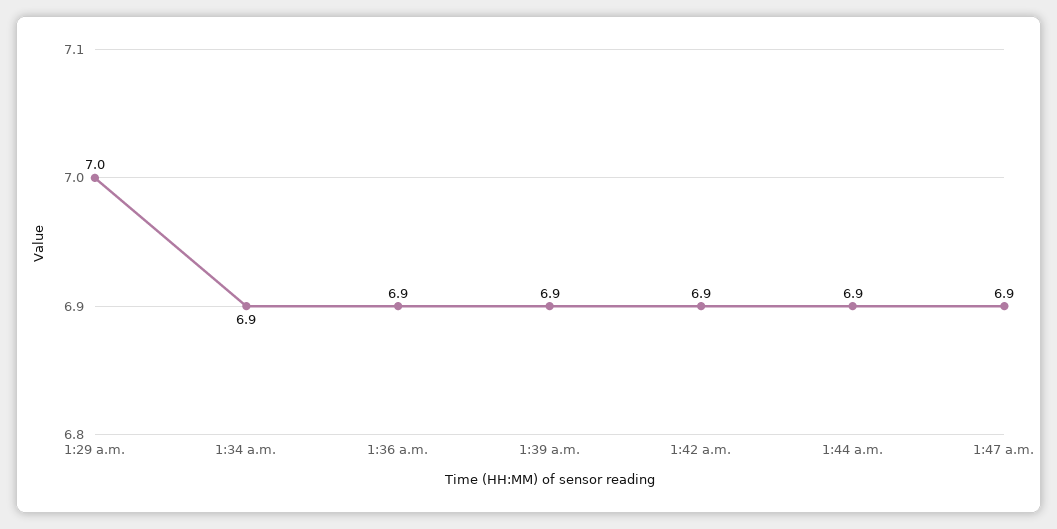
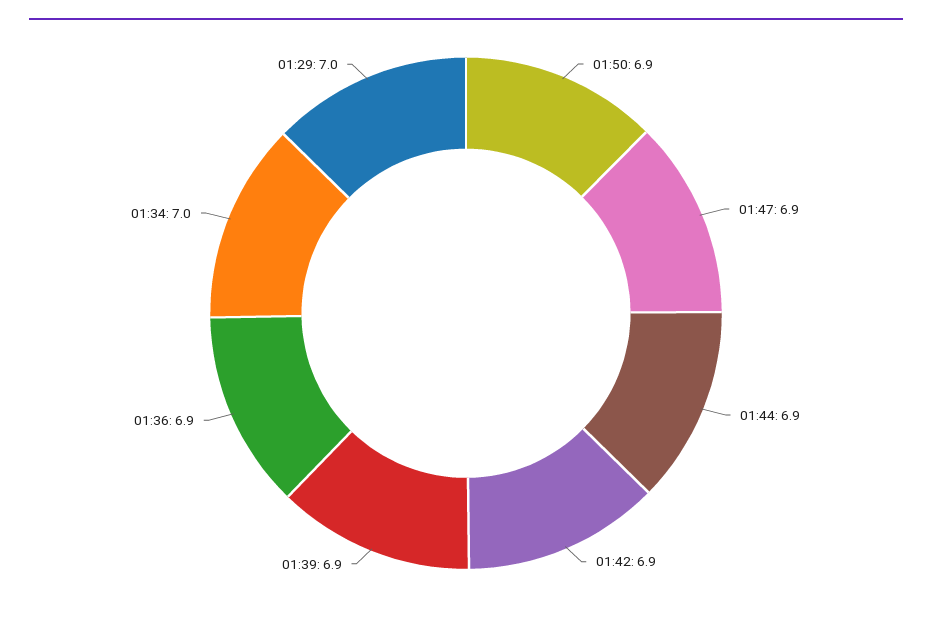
1:34 a.m.: 6.9 -> 7
01:50: none -> 6.9

